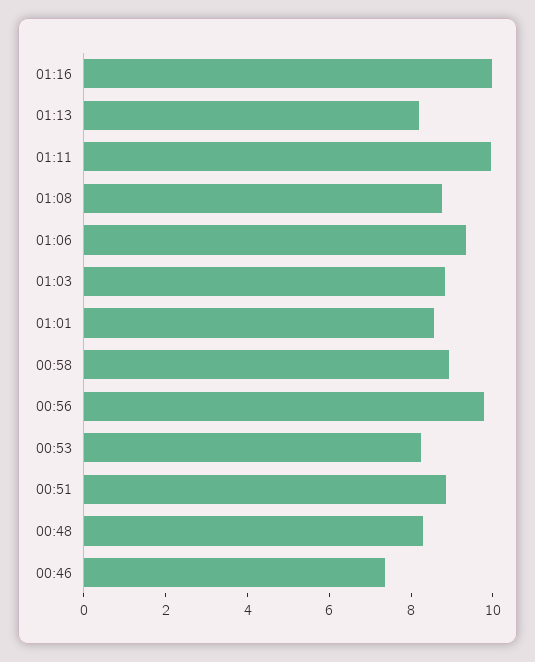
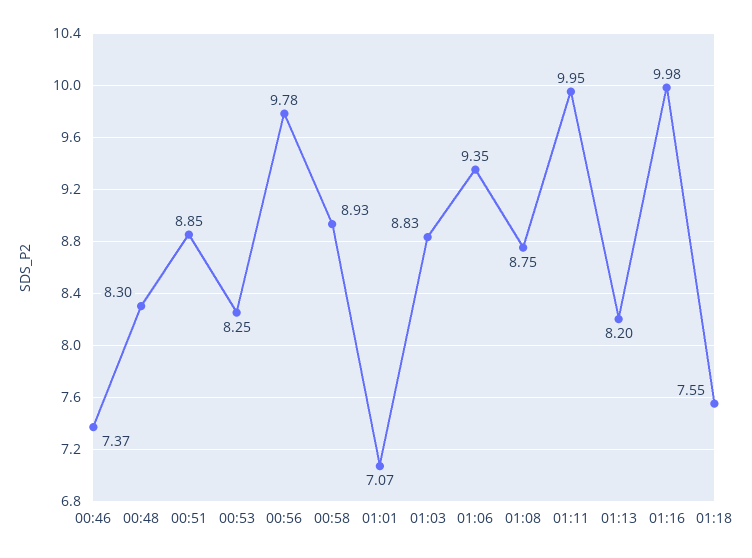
01:01: 8.5 -> 7.07
01:18: none -> 7.55

